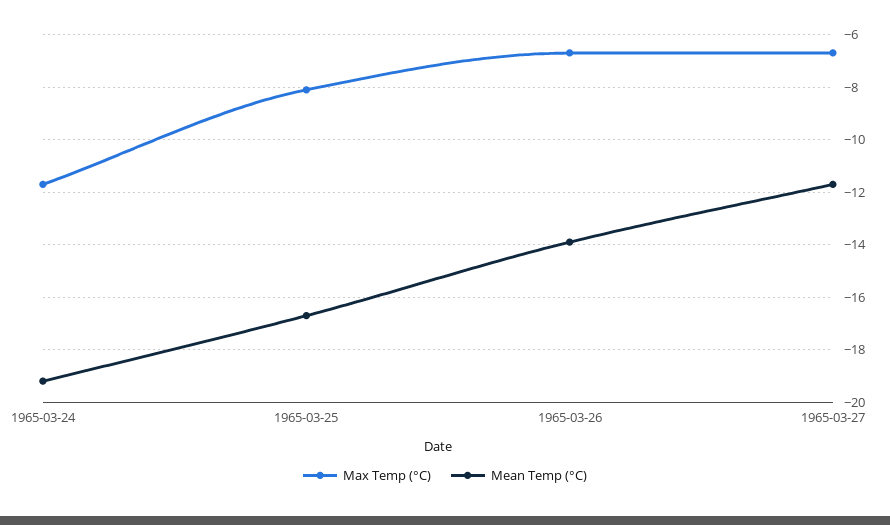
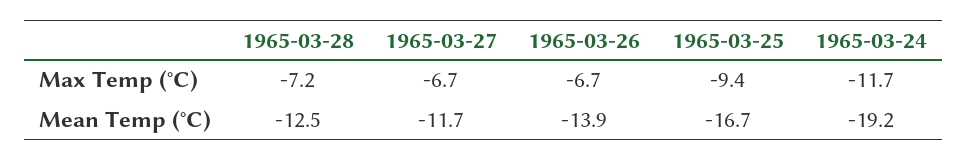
Max Temp (°C), 1965-03-25: -8 -> -9.4
Max Temp (°C), 1965-03-28: none -> -7.2
Mean Temp (°C), 1965-03-28: none -> -12.5

